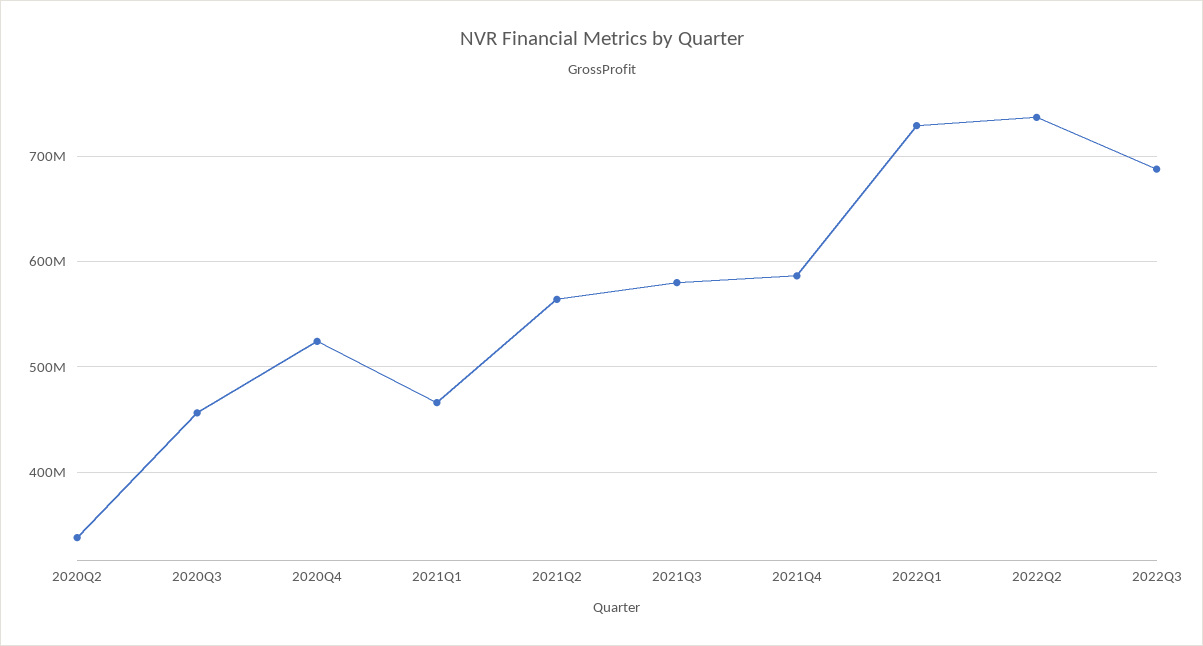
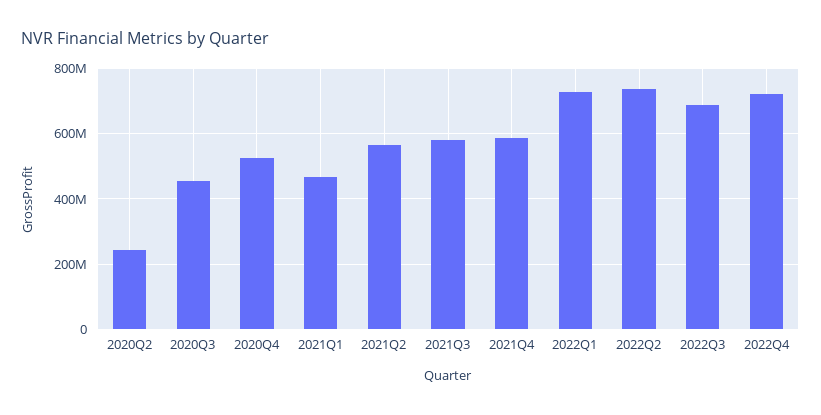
2020Q2: 340000000 -> 240000000
2022Q4: none -> 720000000

